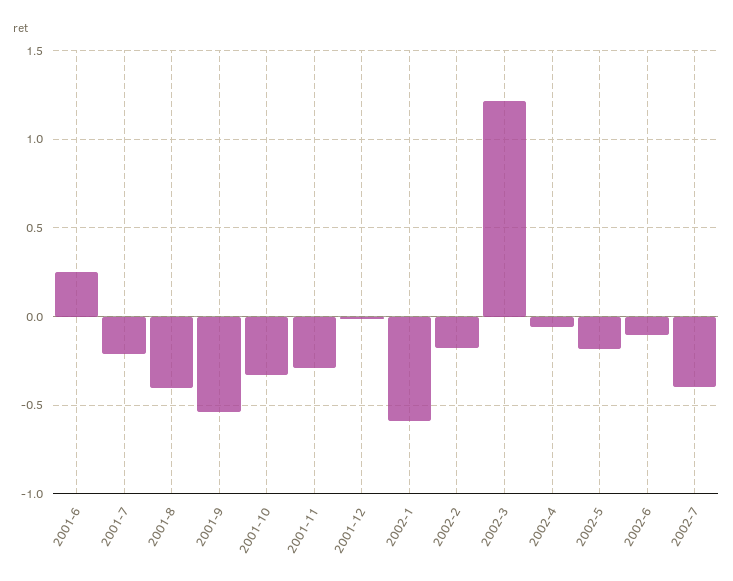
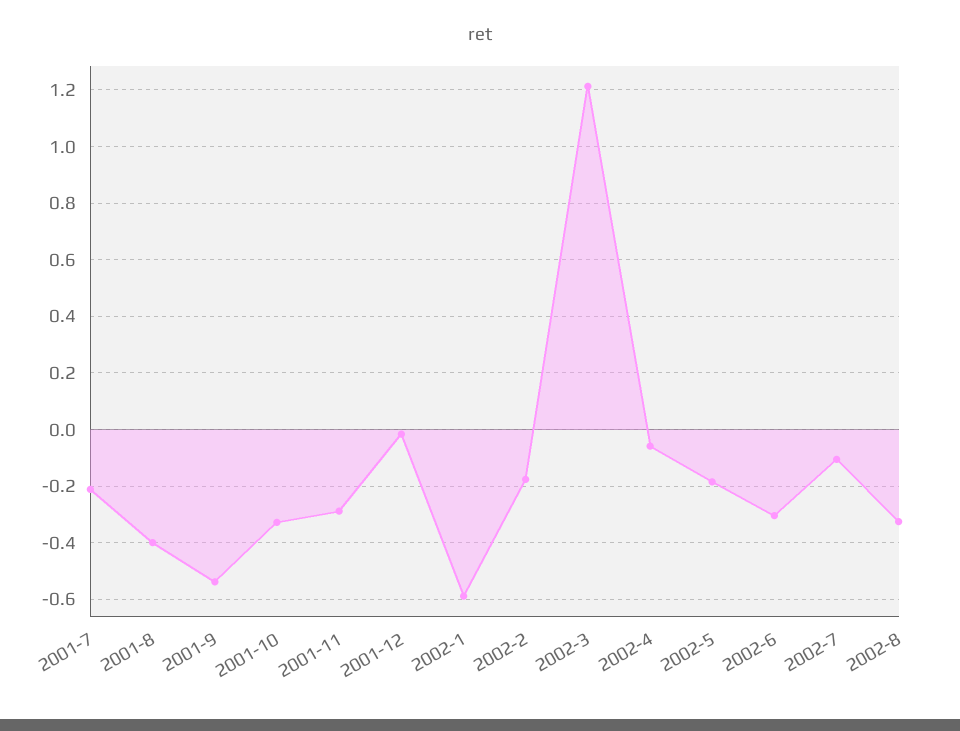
2001-6: 0.25 -> none
2002-6: -0.1 -> -0.3
2002-7: -0.4 -> -0.1
2002-8: none -> -0.325

